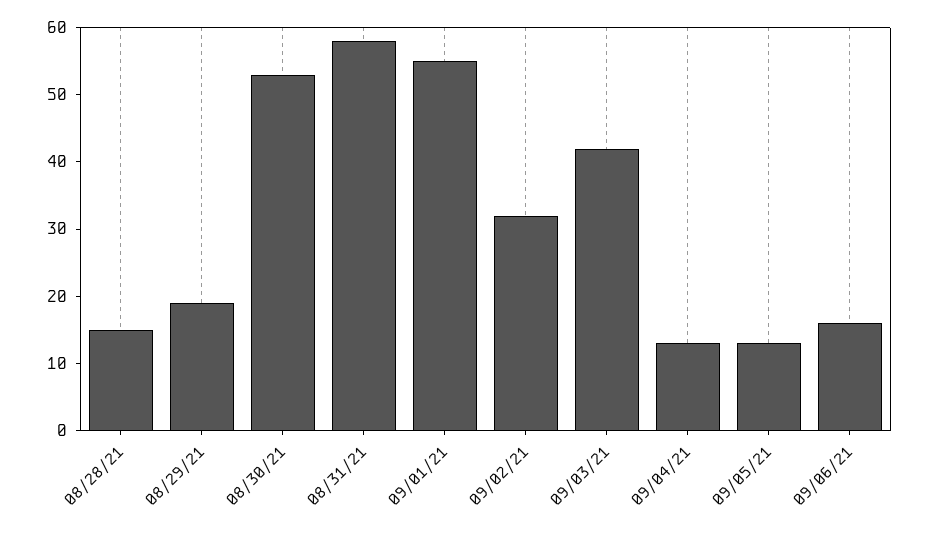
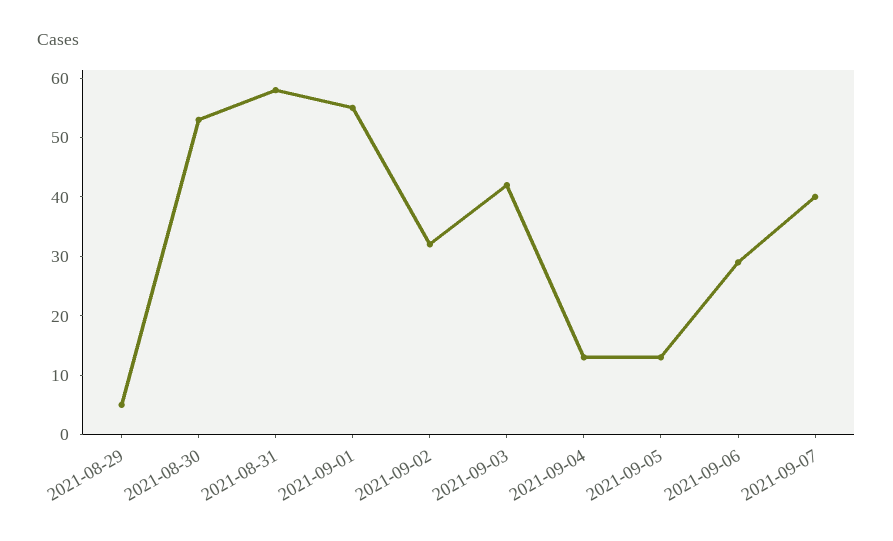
08/28/21: 15 -> none
08/29/21: 20 -> 5
09/06/21: 15 -> 30
2021-09-07: none -> 40

